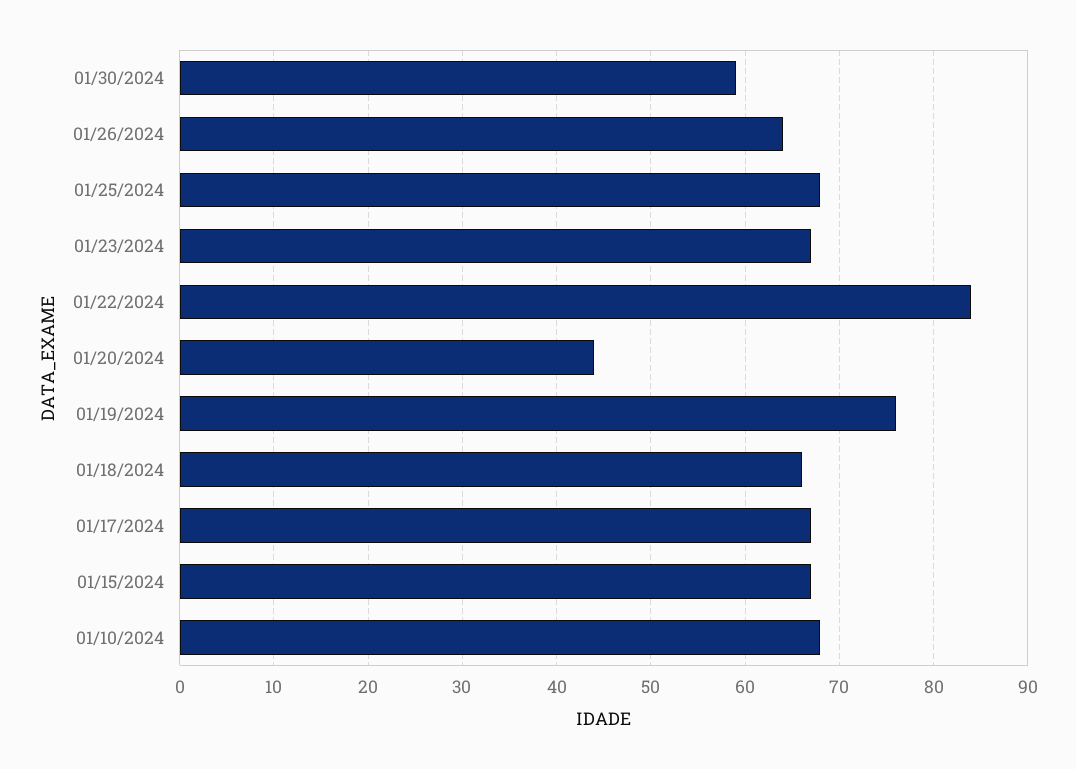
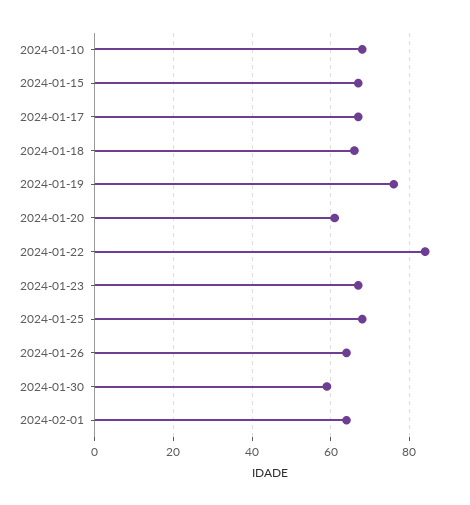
01/20/2024: 44 -> 60
2024-02-01: none -> 65

